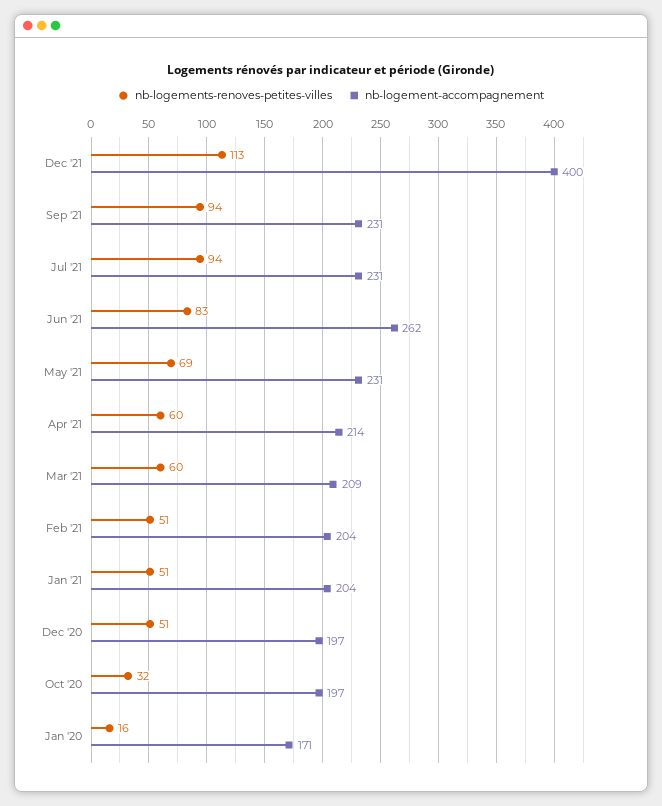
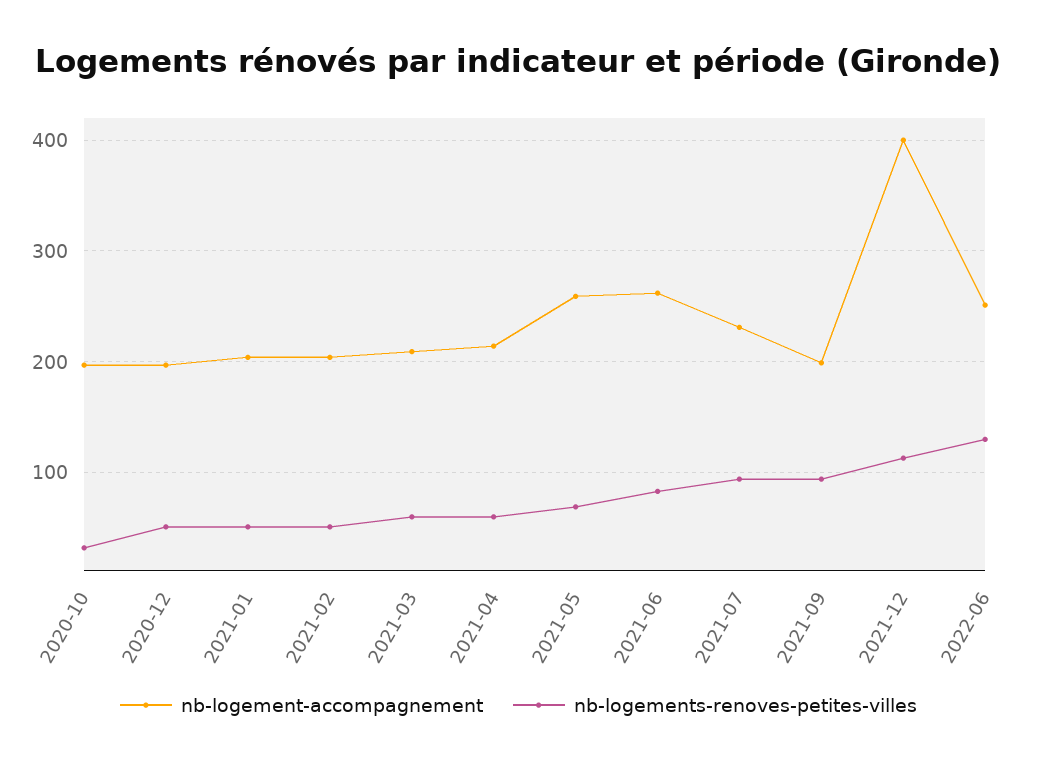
nb-logement-accompagnement, Sep '21: 231 -> 200
nb-logement-accompagnement, May '21: 231 -> 260
nb-logements-renoves-petites-villes, Jan '20: 16 -> none
nb-logement-accompagnement, Jan '20: 171 -> none
nb-logement-accompagnement, 2022-06: none -> 250
nb-logements-renoves-petites-villes, 2022-06: none -> 130

